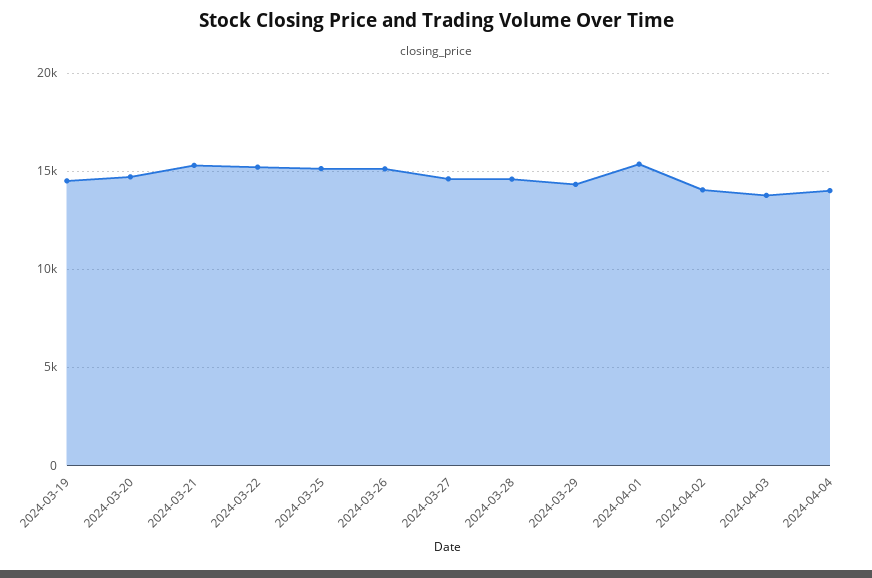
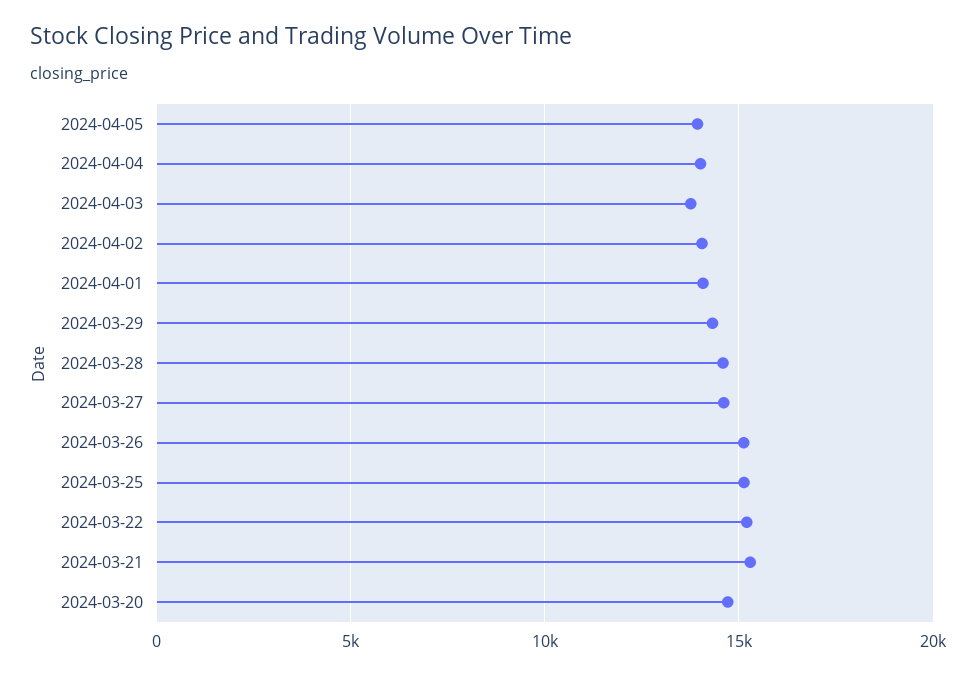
2024-03-19: 14500 -> none
2024-04-01: 15500 -> 14000
2024-04-05: none -> 14000

